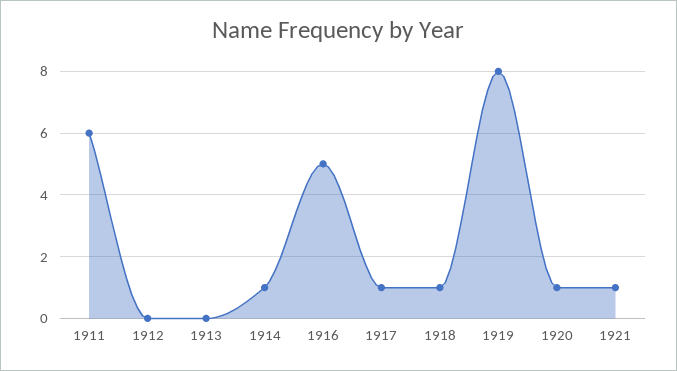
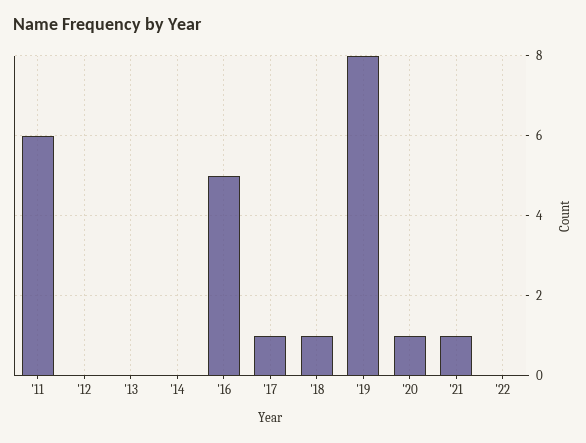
1914: 1 -> 0
'22: none -> 0

